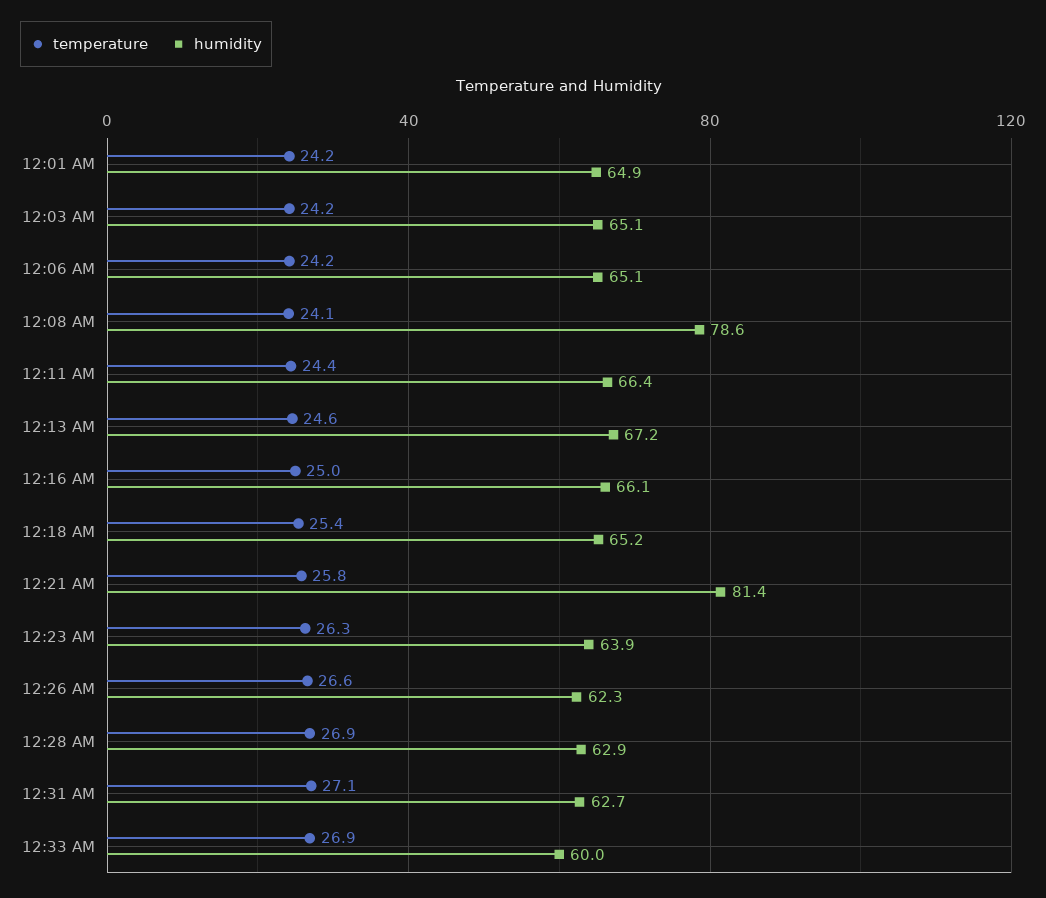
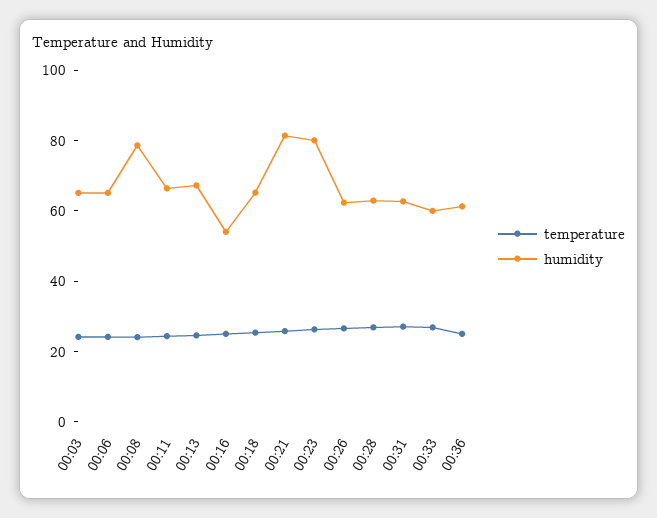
temperature, 12:01 AM: 24.2 -> none
humidity, 12:01 AM: 64.9 -> none
humidity, 12:16 AM: 66.1 -> 55
humidity, 12:23 AM: 63.9 -> 80
temperature, 00:36: none -> 25
humidity, 00:36: none -> 60

